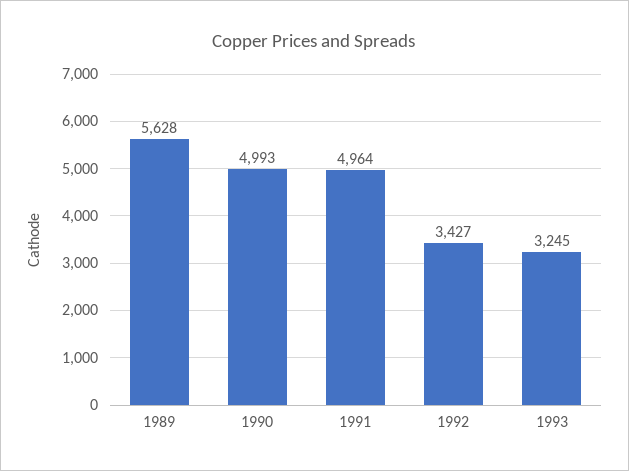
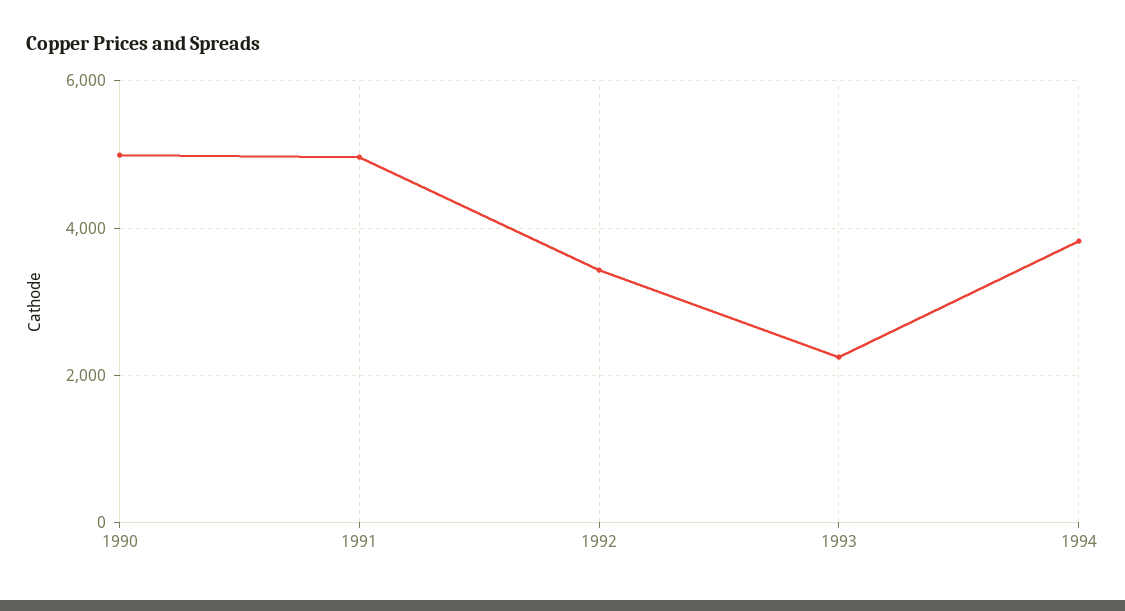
1989: 5628 -> none
1993: 3245 -> 2200
1994: none -> 3800

